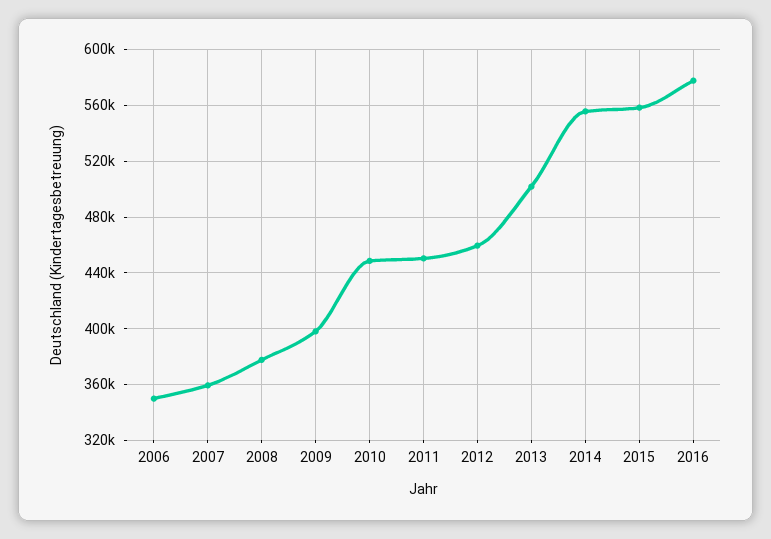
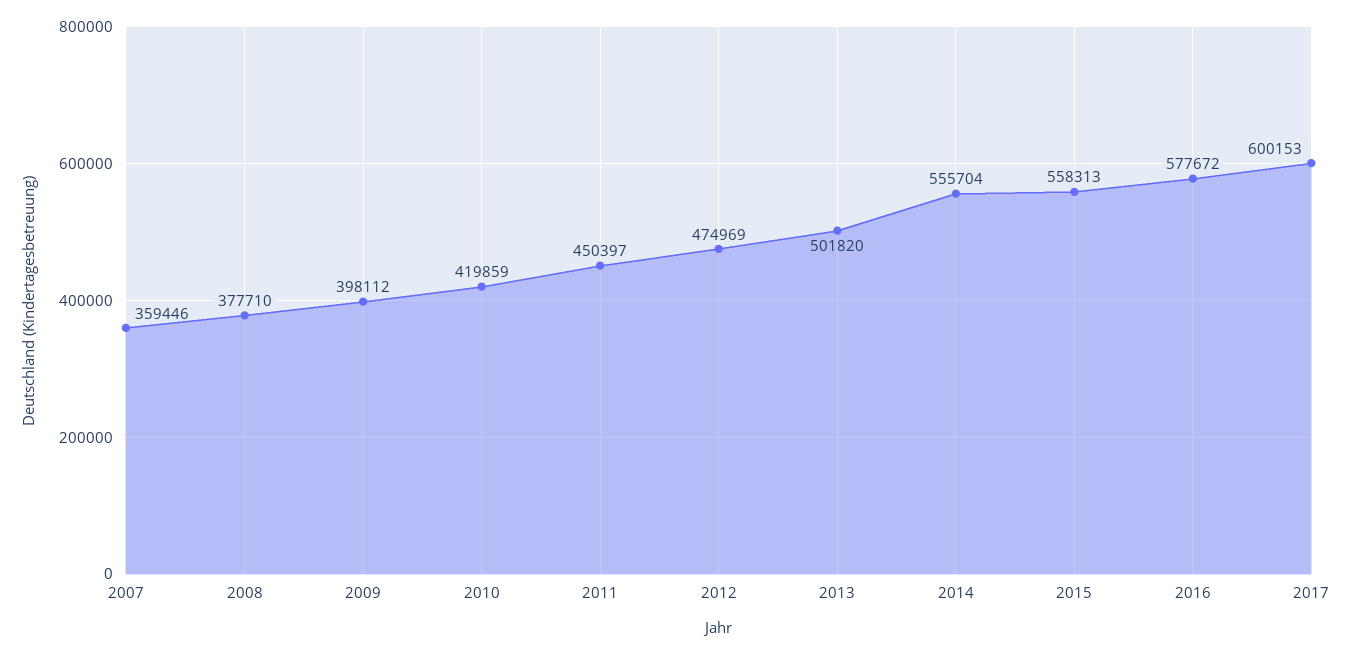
2006: 350000 -> none
2010: 450000 -> 419859
2012: 460000 -> 474969
2017: none -> 600153

